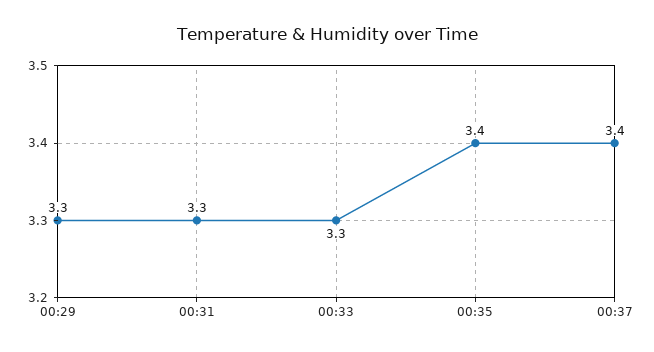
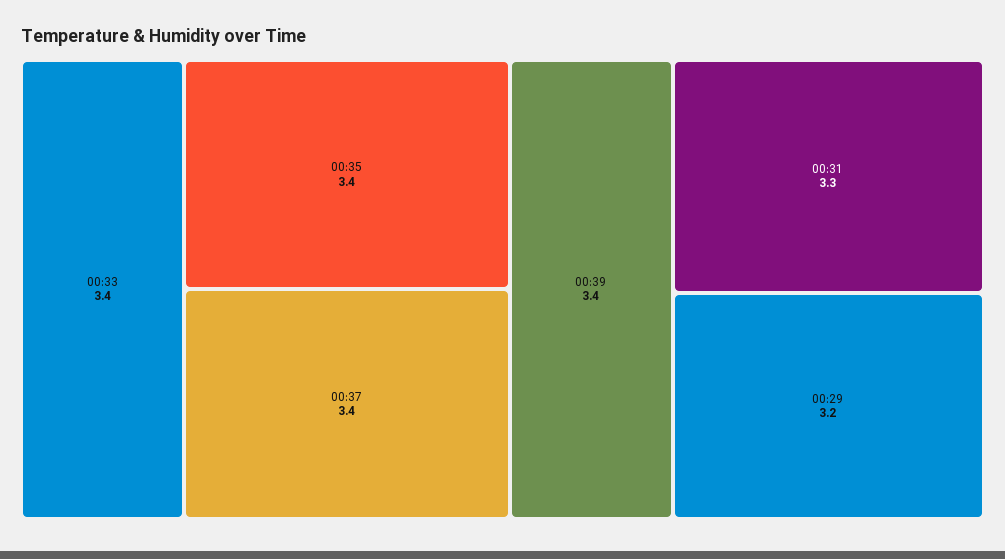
00:29: 3.3 -> 3.2
00:33: 3.3 -> 3.4
00:39: none -> 3.4

